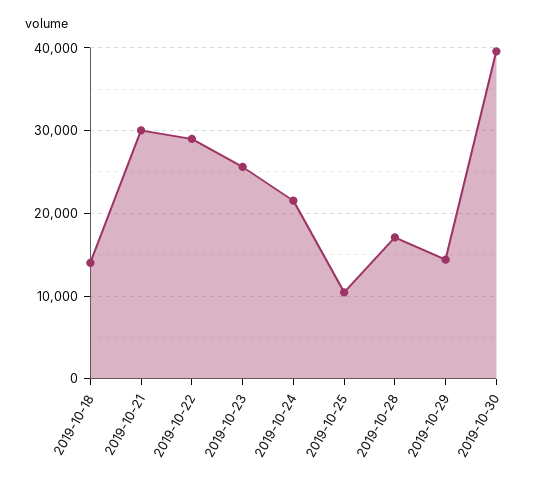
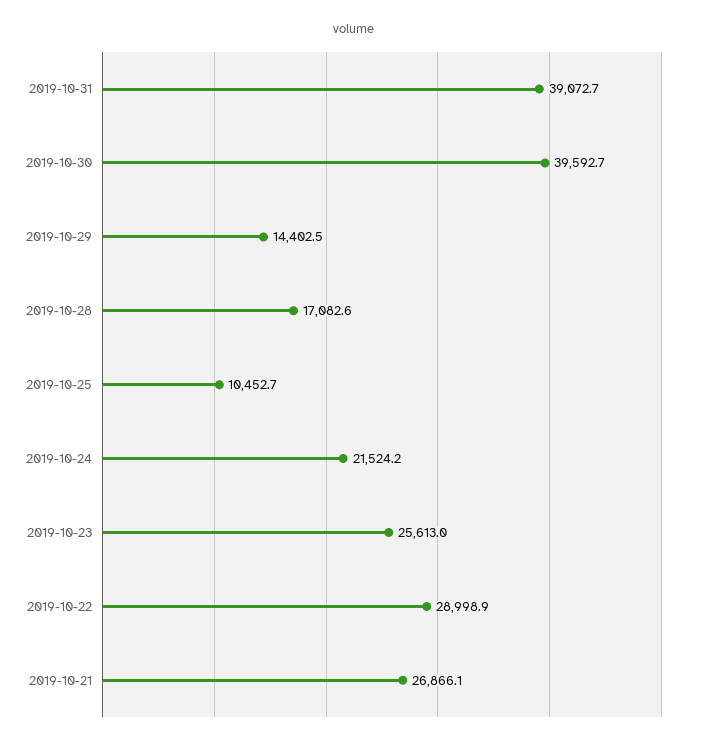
2019-10-18: 14000 -> none
2019-10-21: 30000 -> 26866.1
2019-10-31: none -> 39072.7

